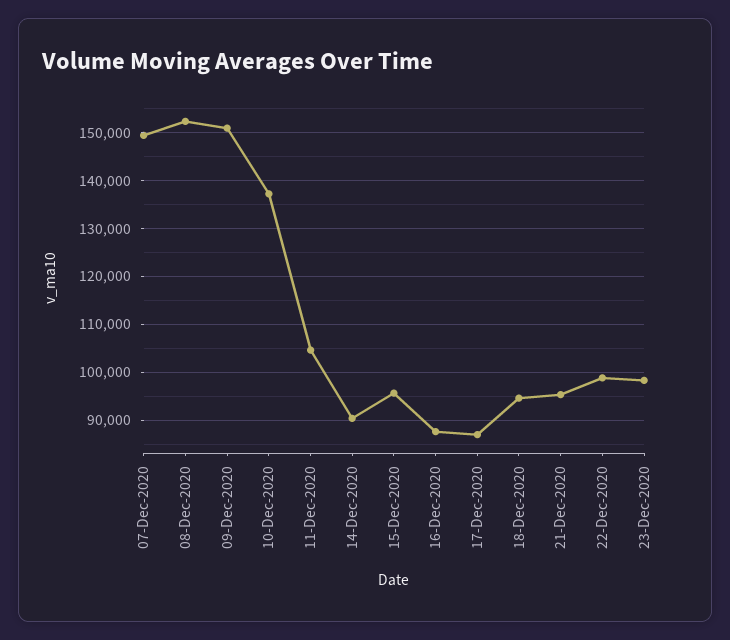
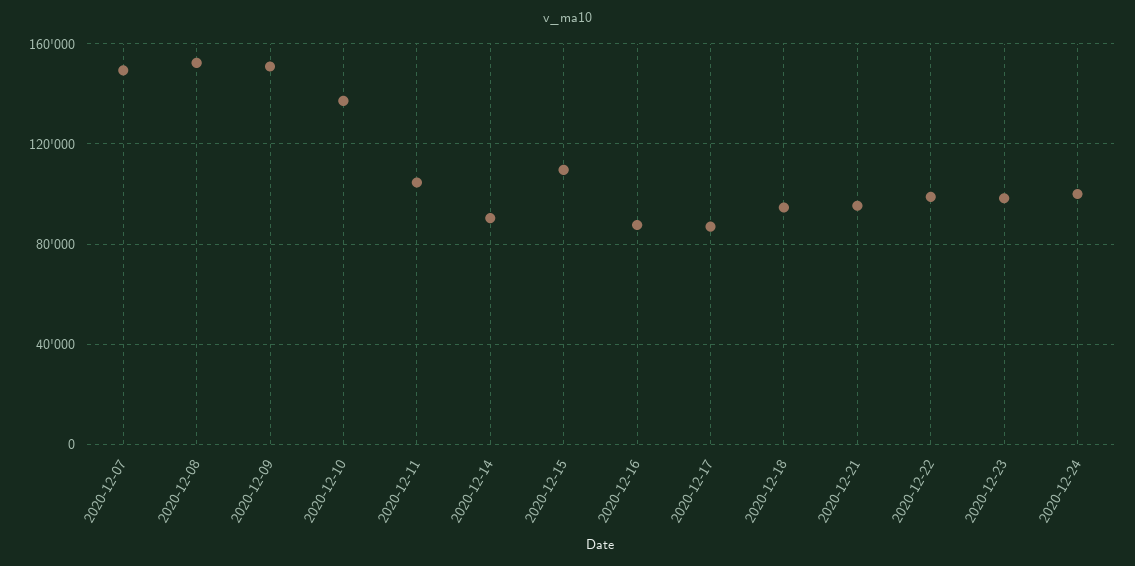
15-Dec-2020: 96000 -> 110000
2020-12-24: none -> 100000

